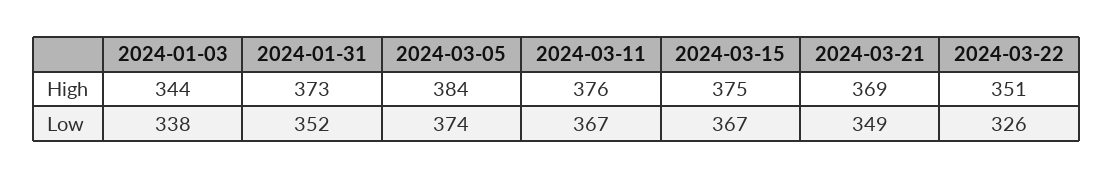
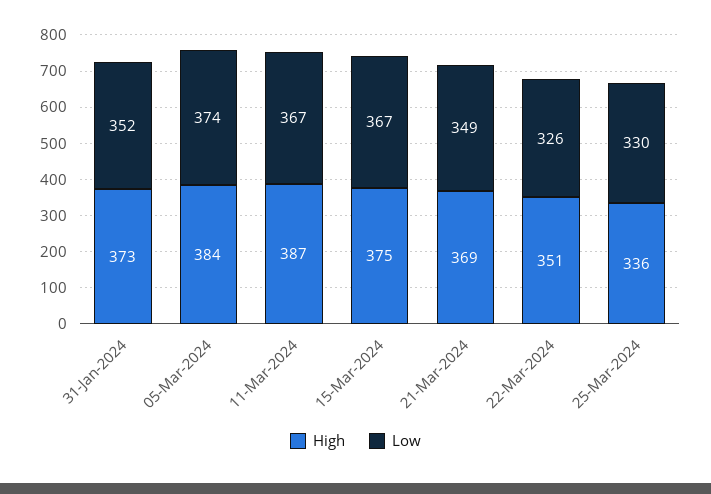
High, 2024-01-03: 344 -> none
High, 2024-03-11: 376 -> 387
Low, 2024-01-03: 338 -> none
High, 25-Mar-2024: none -> 336
Low, 25-Mar-2024: none -> 330

